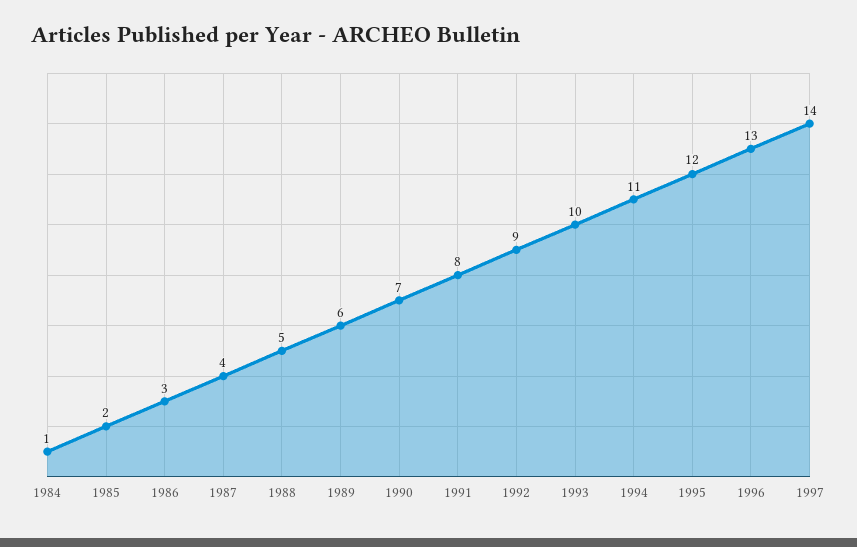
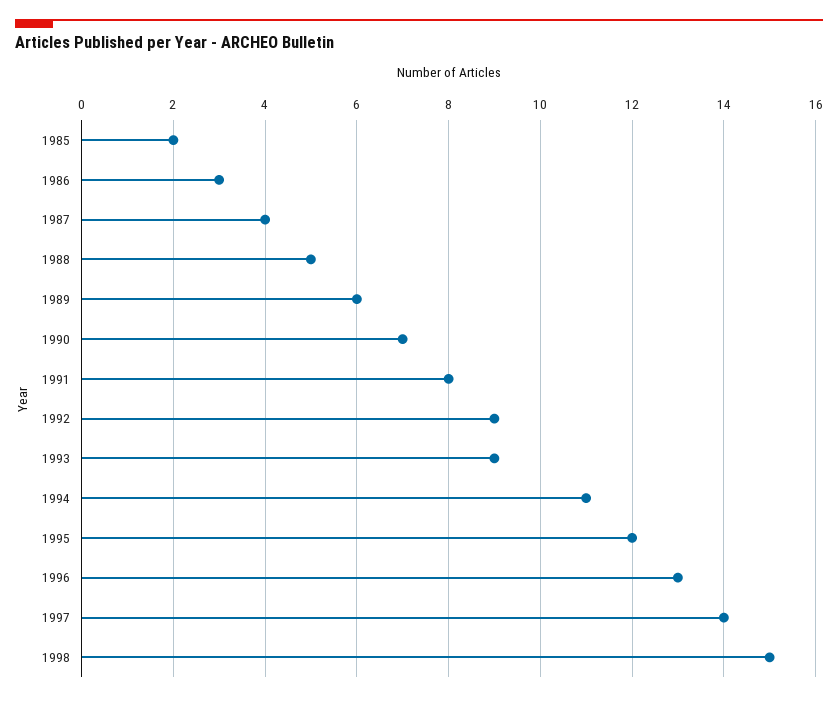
1984: 1 -> none
1993: 10 -> 9
1998: none -> 15

